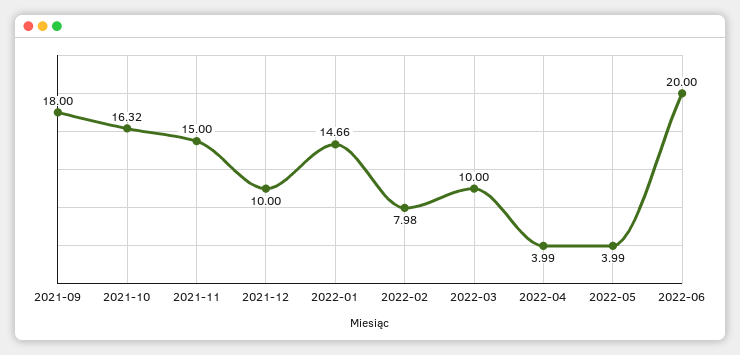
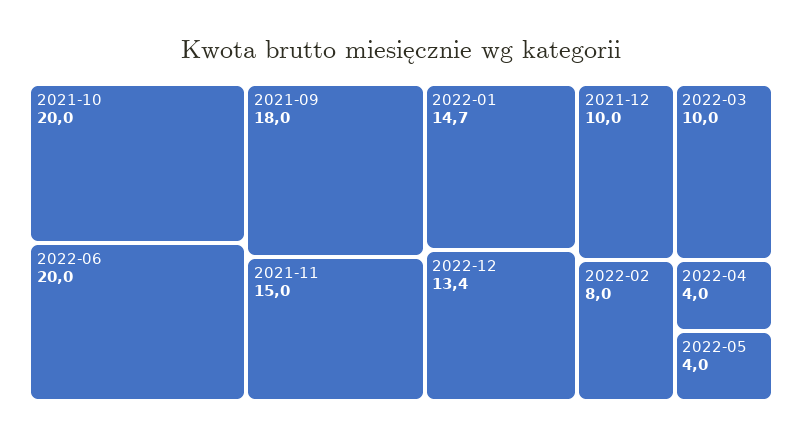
2021-10: 16.32 -> 20
2022-12: none -> 13.4

